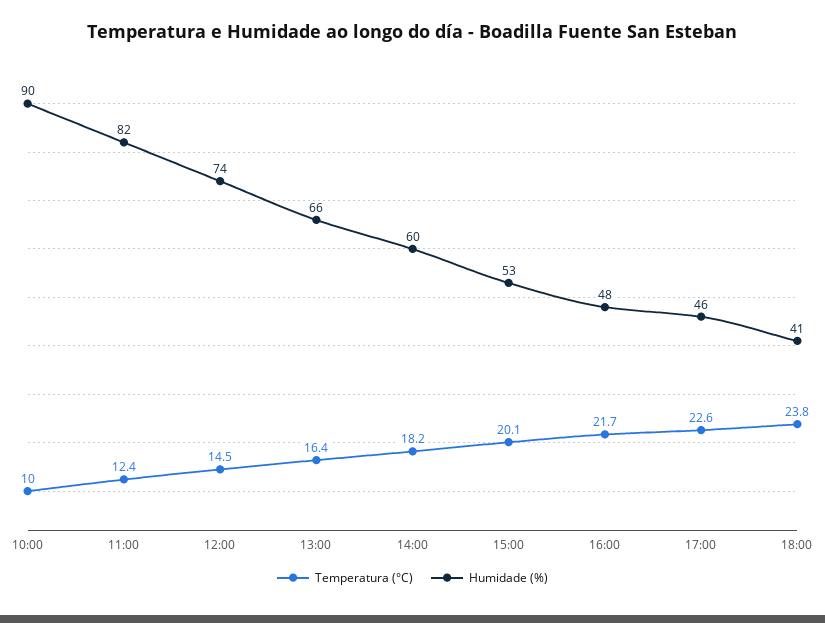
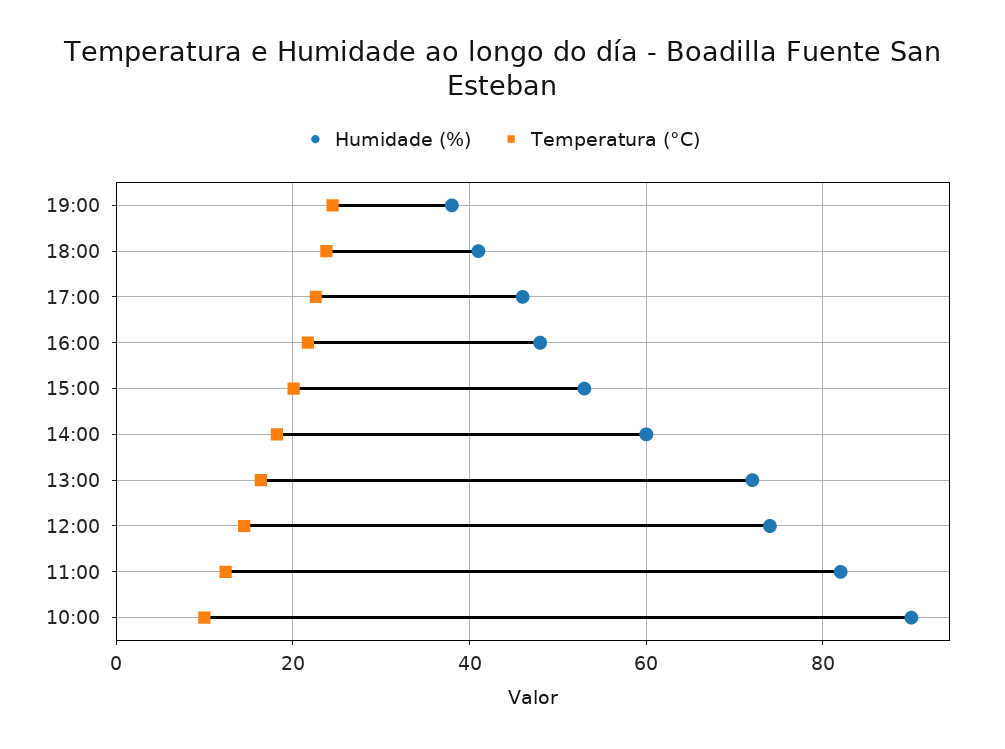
Humidade (%), 13:00: 66 -> 72
Humidade (%), 19:00: none -> 38
Temperatura (°C), 19:00: none -> 24

